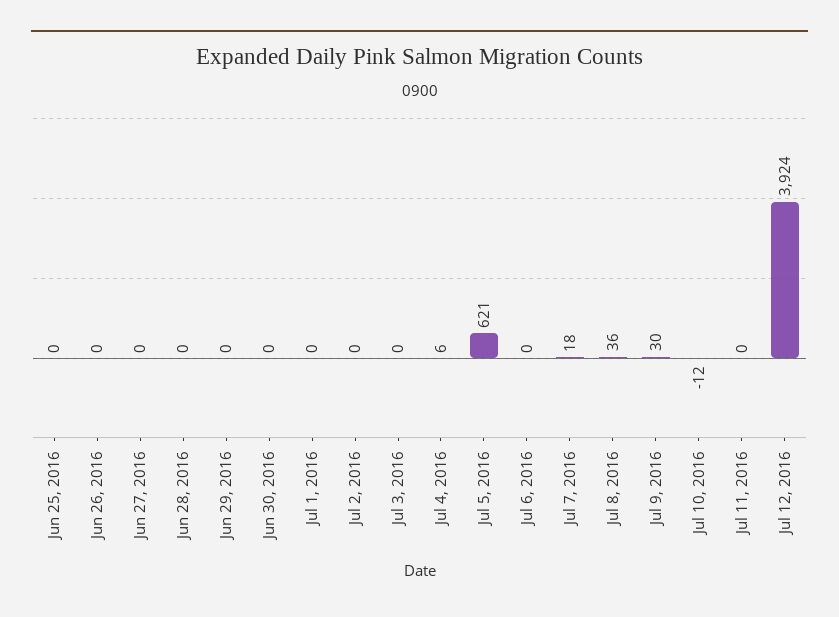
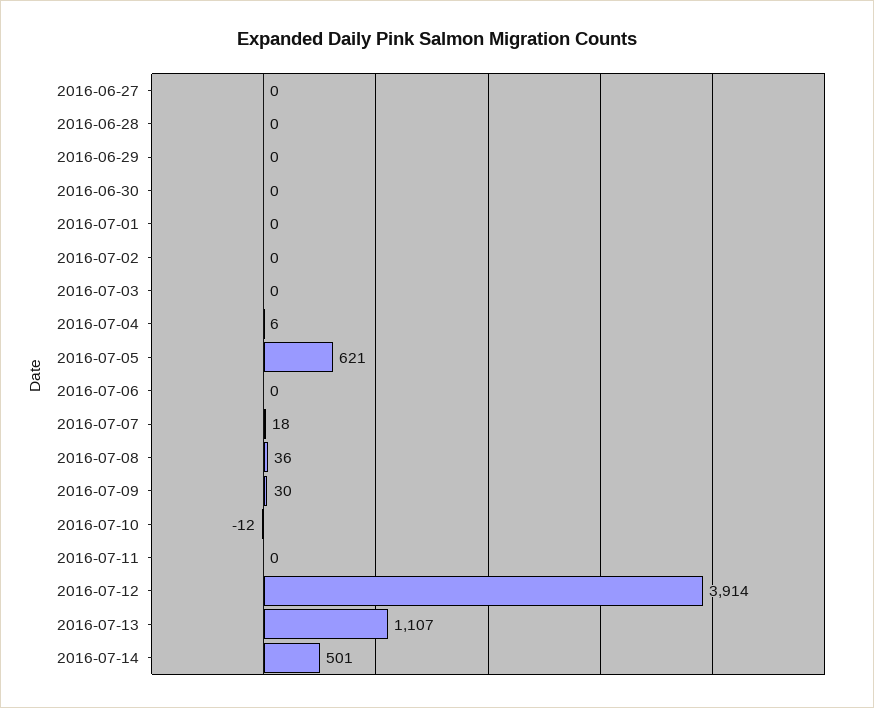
Jun 25, 2016: 0 -> none
Jun 26, 2016: 0 -> none
Jul 12, 2016: 3924 -> 3914
2016-07-13: none -> 1107
2016-07-14: none -> 501

